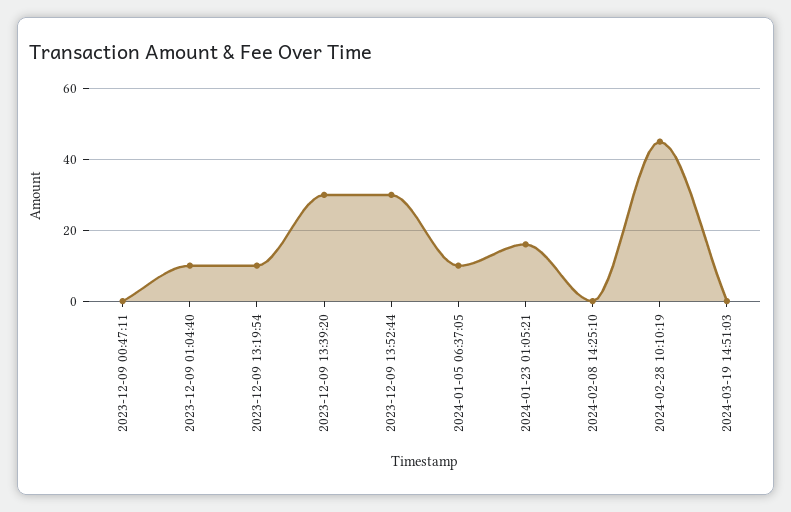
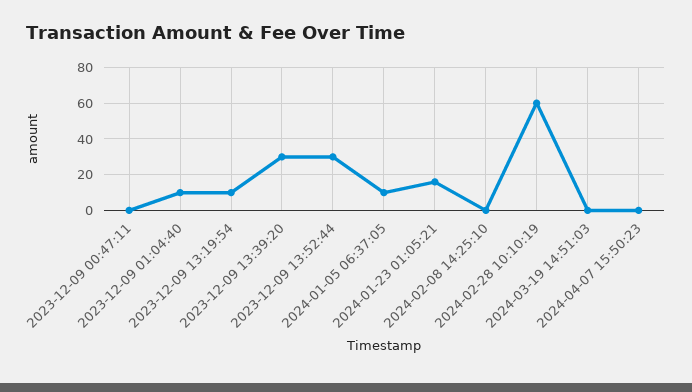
2024-02-28 10:10:19: 45 -> 60
2024-04-07 15:50:23: none -> 0

